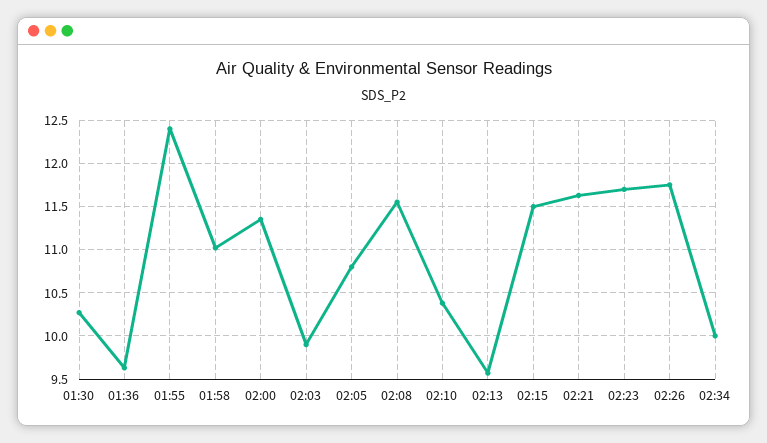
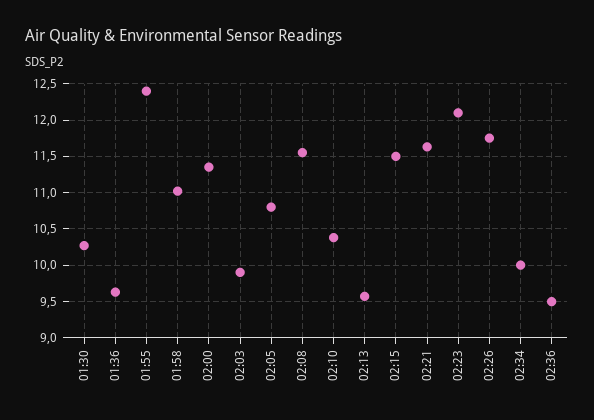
02:23: 11.7 -> 12.1
02:36: none -> 9.5

